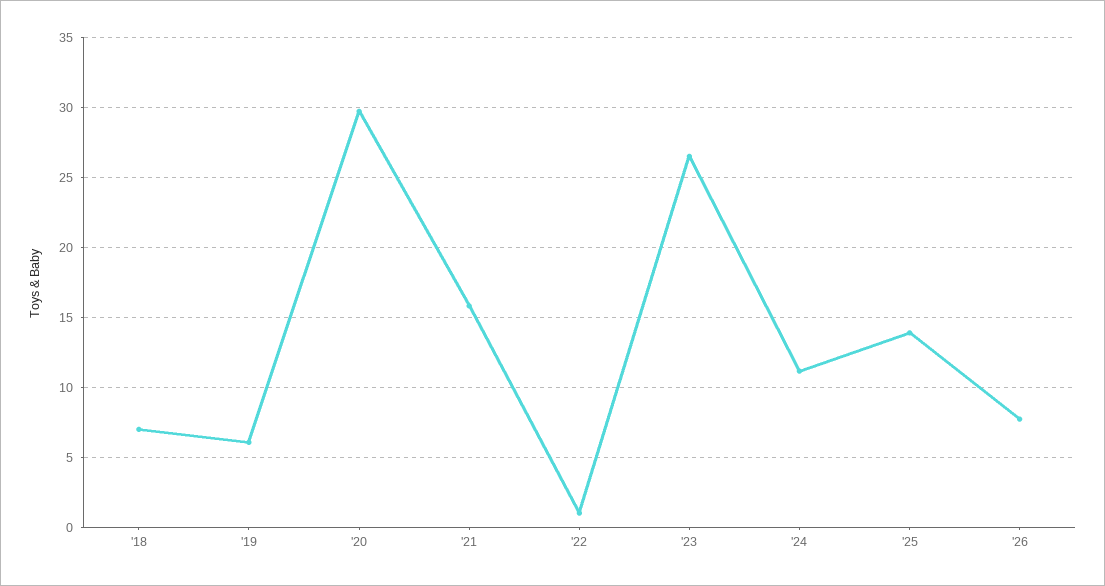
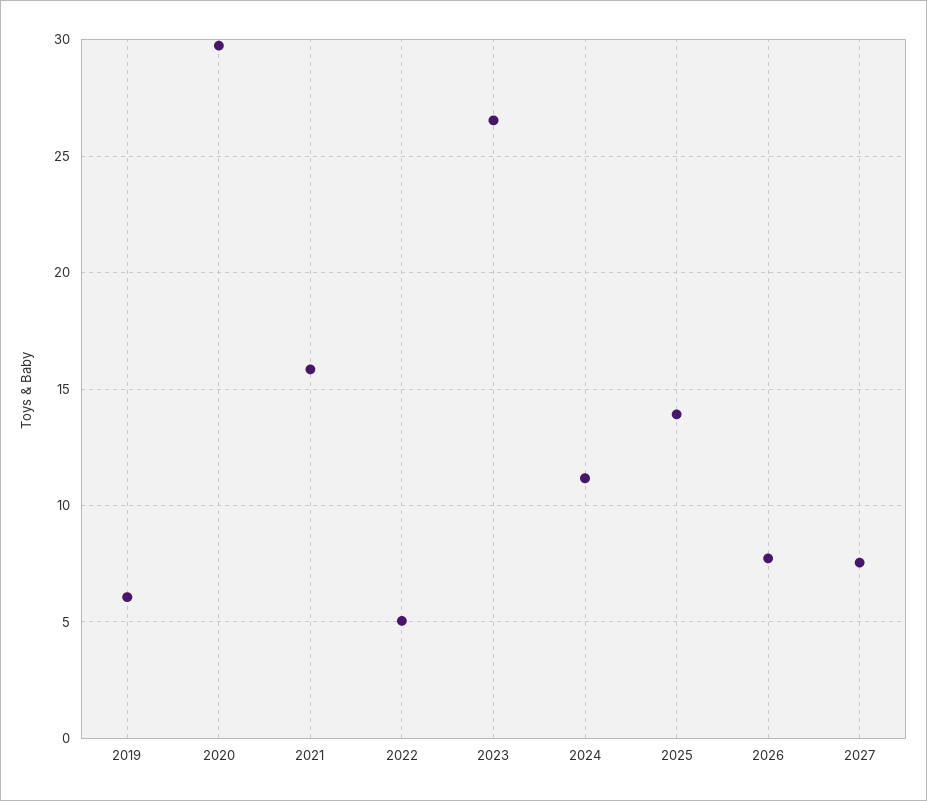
'18: 7 -> none
'22: 1 -> 5
2027: none -> 7.5

